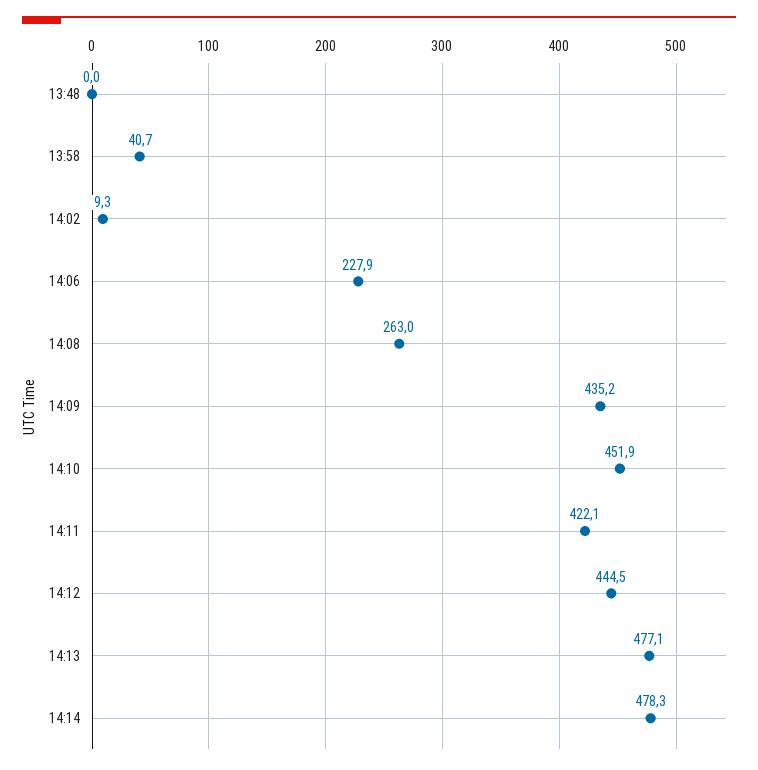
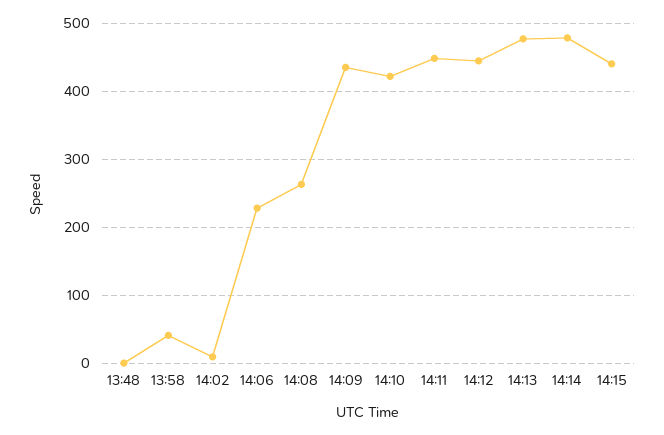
14:10: 451.9 -> 420
14:11: 422.1 -> 450
14:15: none -> 440

